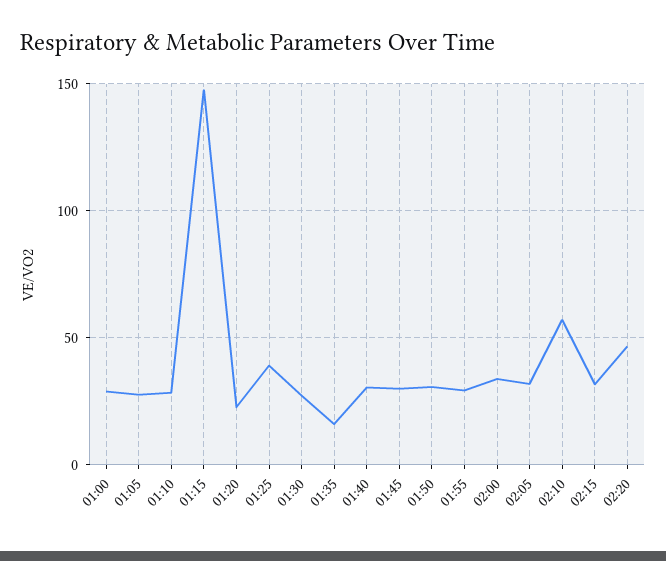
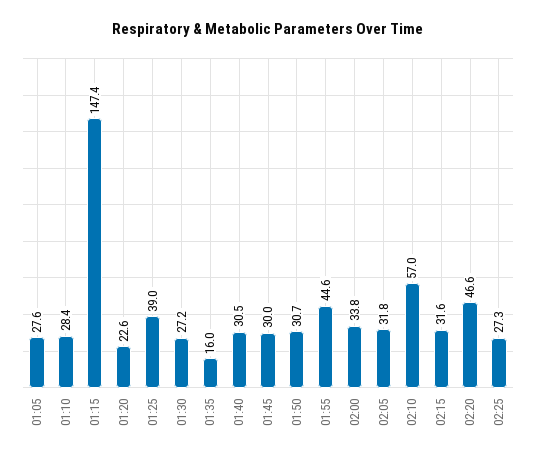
01:00: 30 -> none
01:55: 30 -> 44.6
02:25: none -> 27.3

